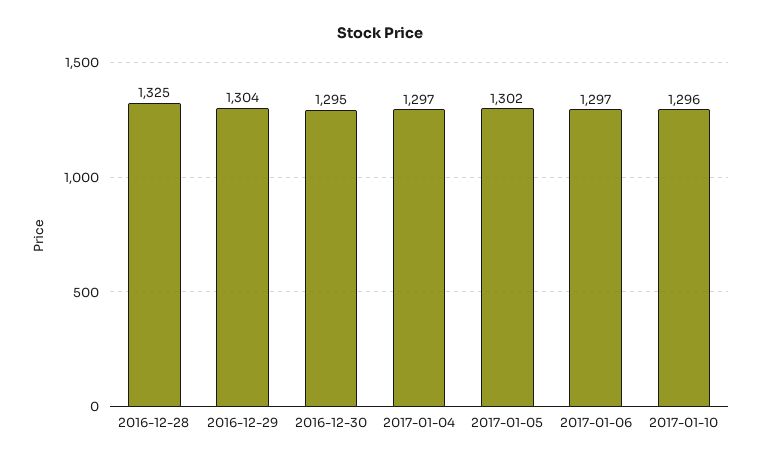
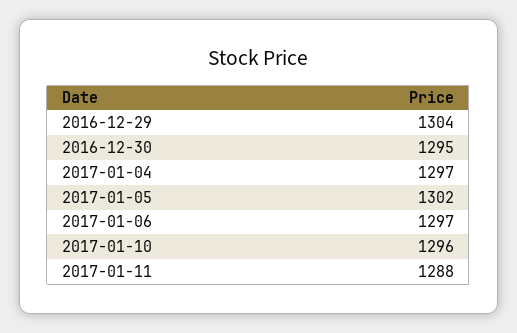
2016-12-28: 1325 -> none
2017-01-11: none -> 1288

